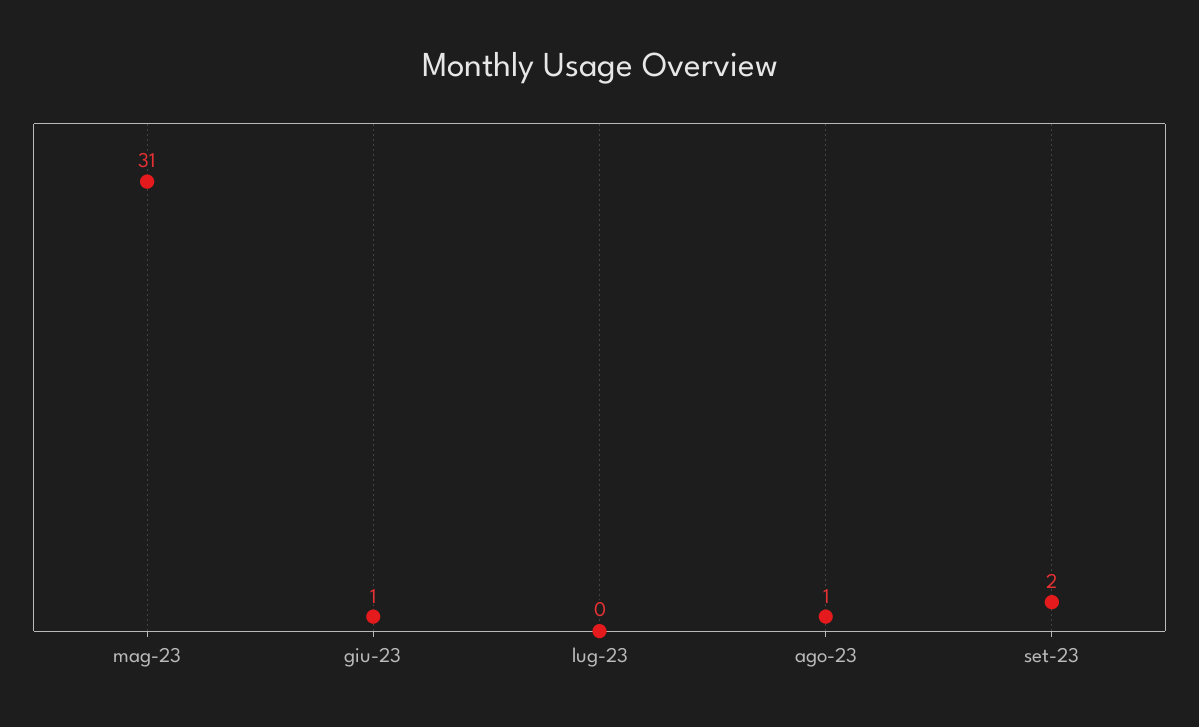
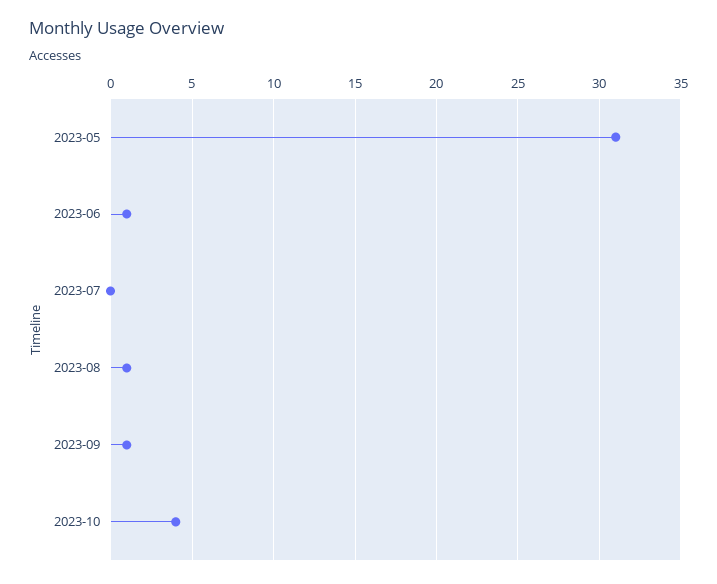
set-23: 2 -> 1
2023-10: none -> 4

